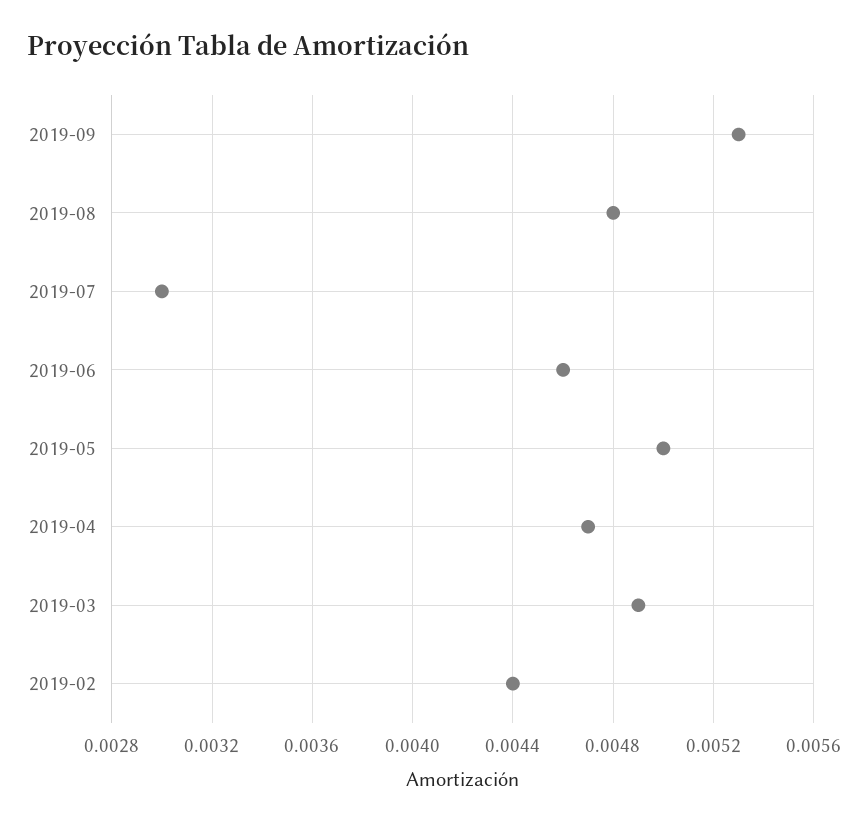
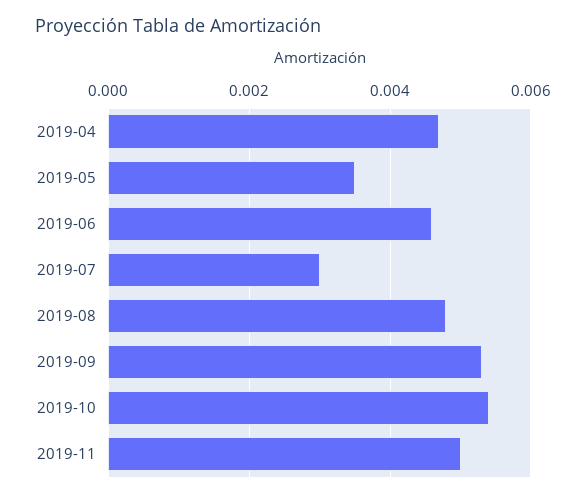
2019-05: 0.005 -> 0.0035
2019-03: 0.0049 -> none
2019-02: 0.0044 -> none
2019-10: none -> 0.0055
2019-11: none -> 0.005

